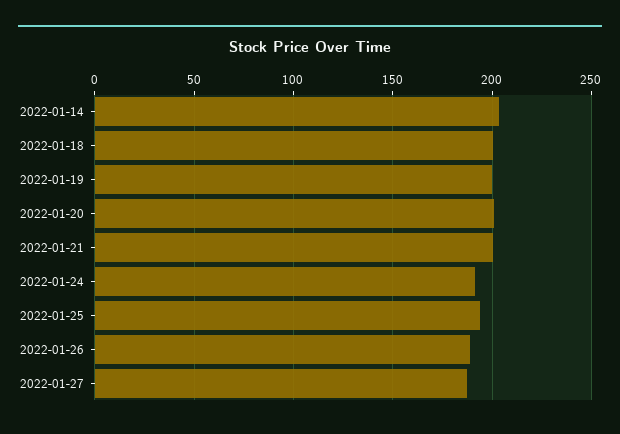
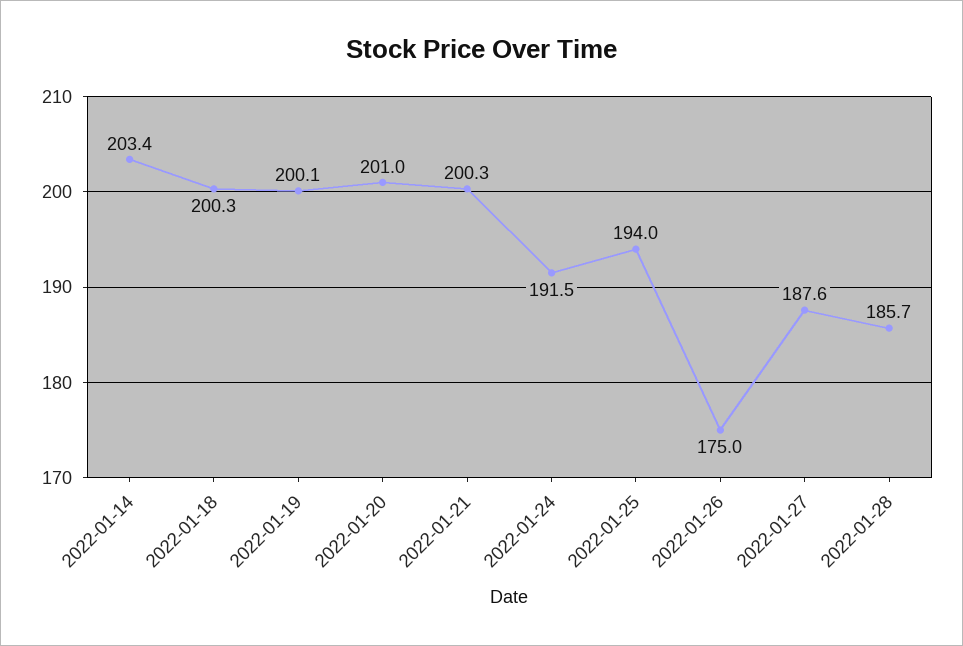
2022-01-26: 190 -> 175
2022-01-28: none -> 185.7

